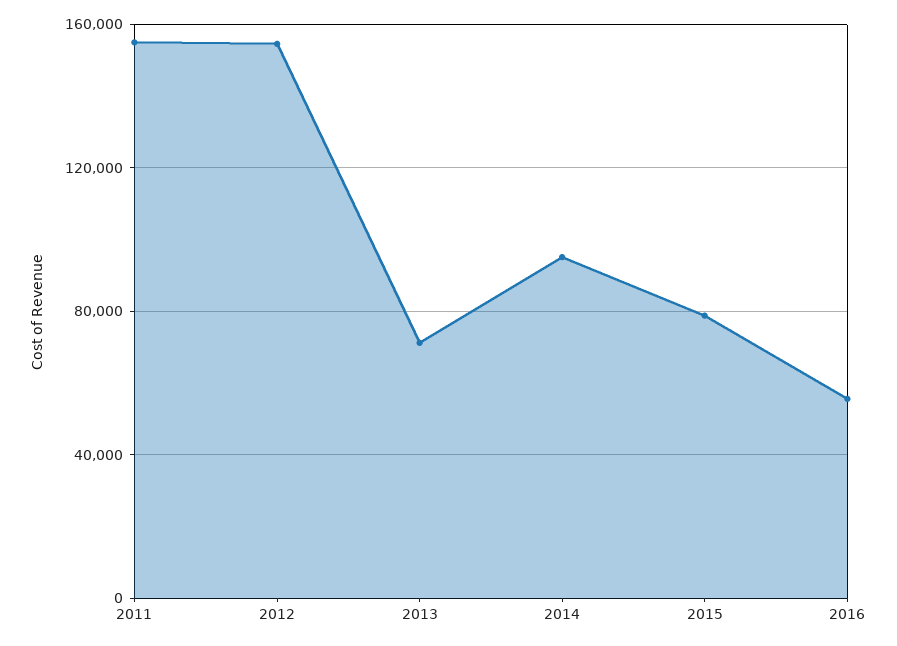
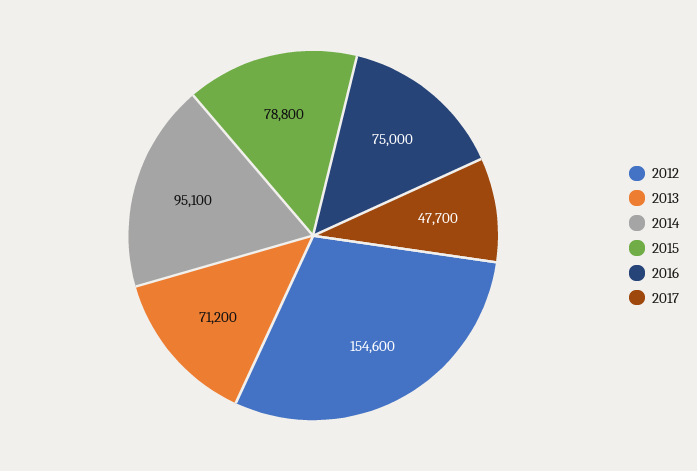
2011: 155000 -> none
2016: 55000 -> 75000
2017: none -> 47700

